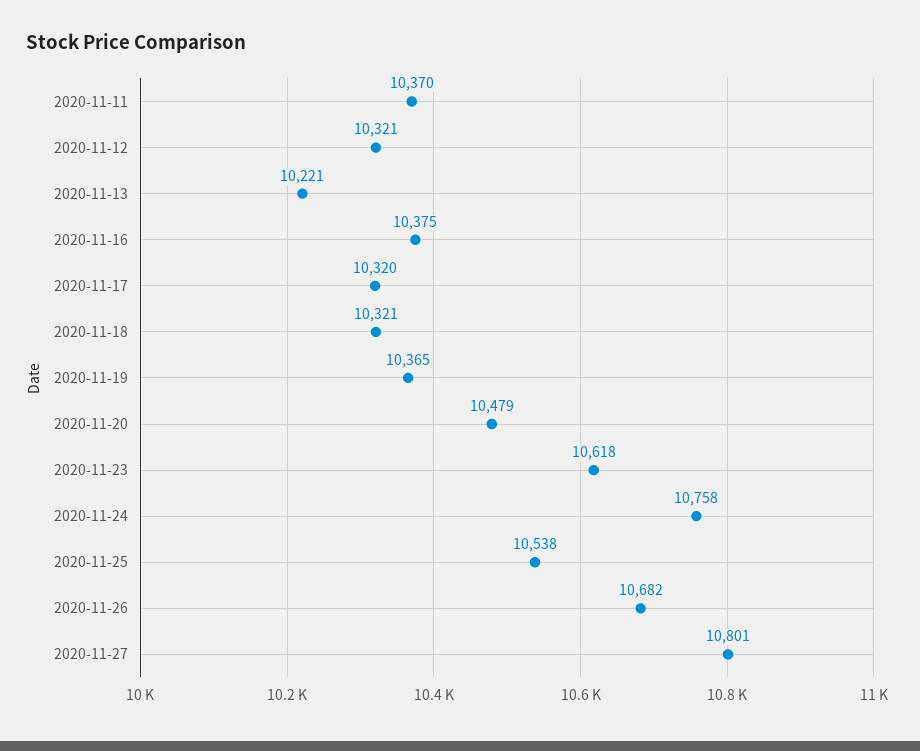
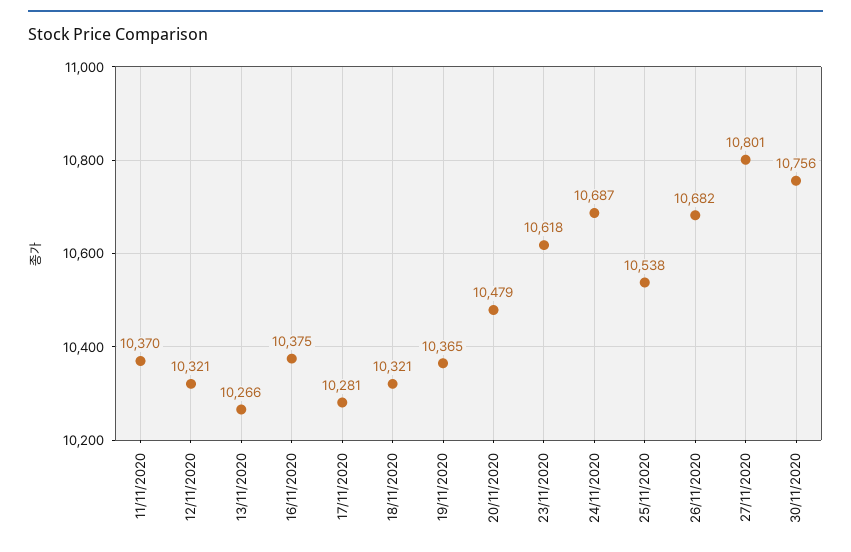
2020-11-13: 10221 -> 10266
2020-11-17: 10320 -> 10281
2020-11-24: 10758 -> 10687
30/11/2020: none -> 10756

